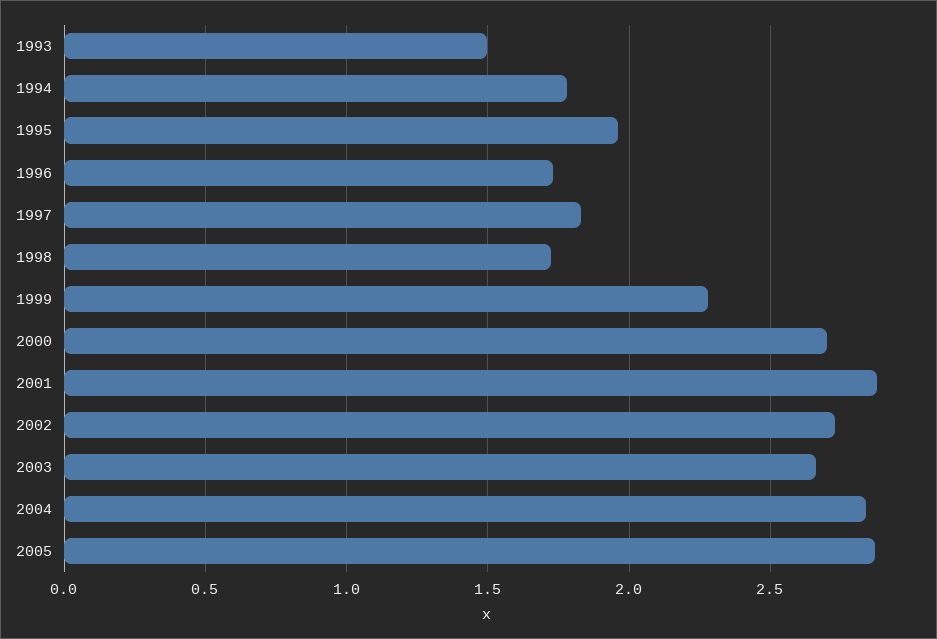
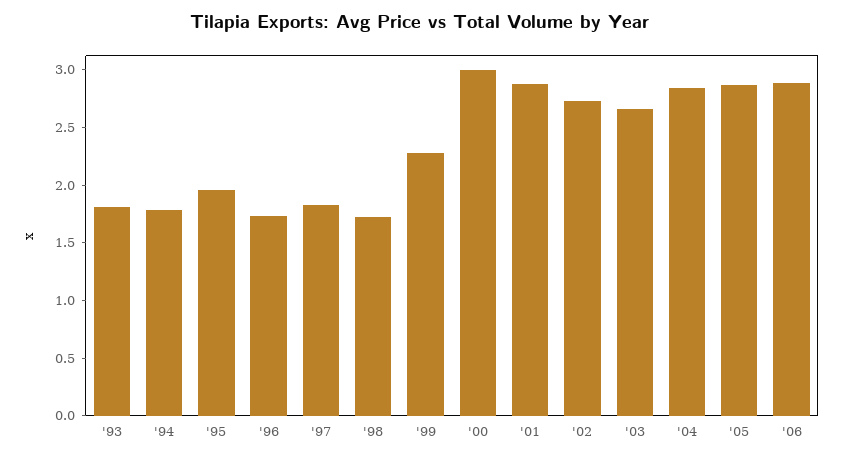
1993: 1.5 -> 1.8
2000: 2.7 -> 3
'06: none -> 2.9

